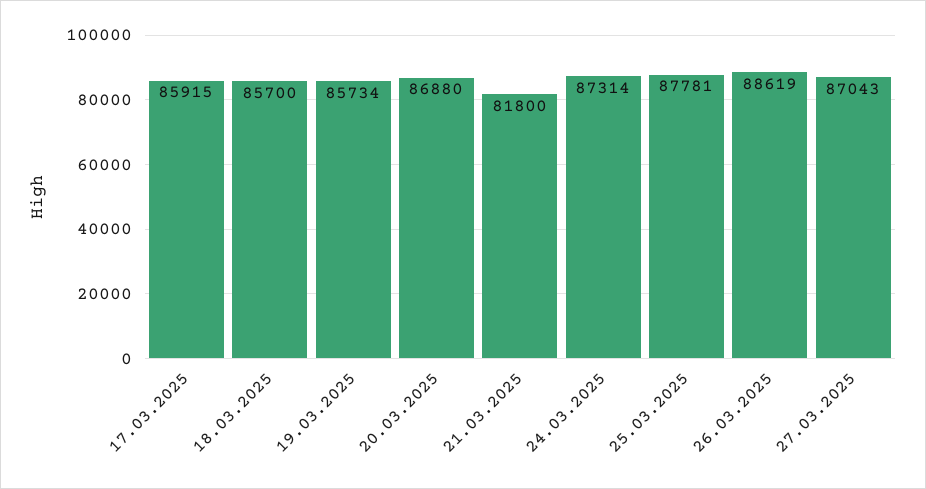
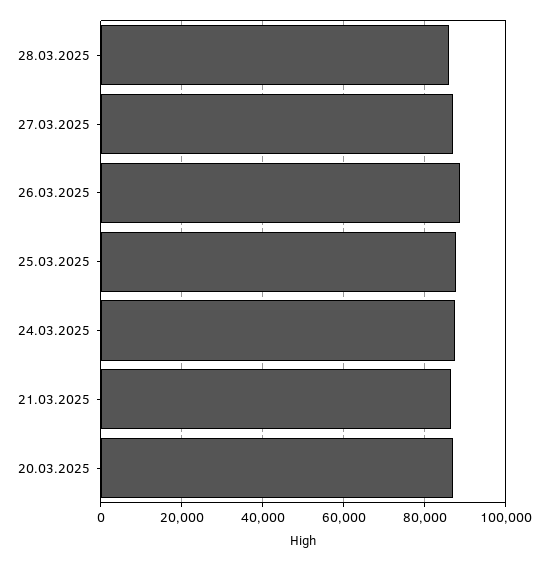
17.03.2025: 85915 -> none
18.03.2025: 85700 -> none
19.03.2025: 85734 -> none
21.03.2025: 81800 -> 86000
28.03.2025: none -> 86000

